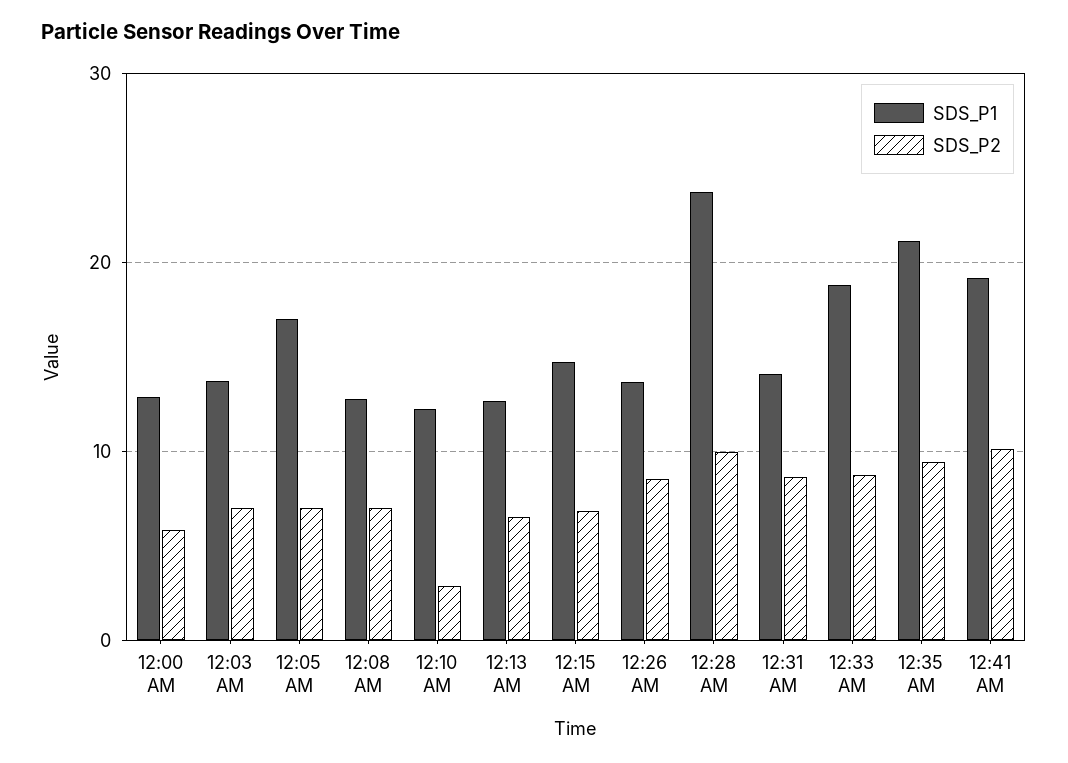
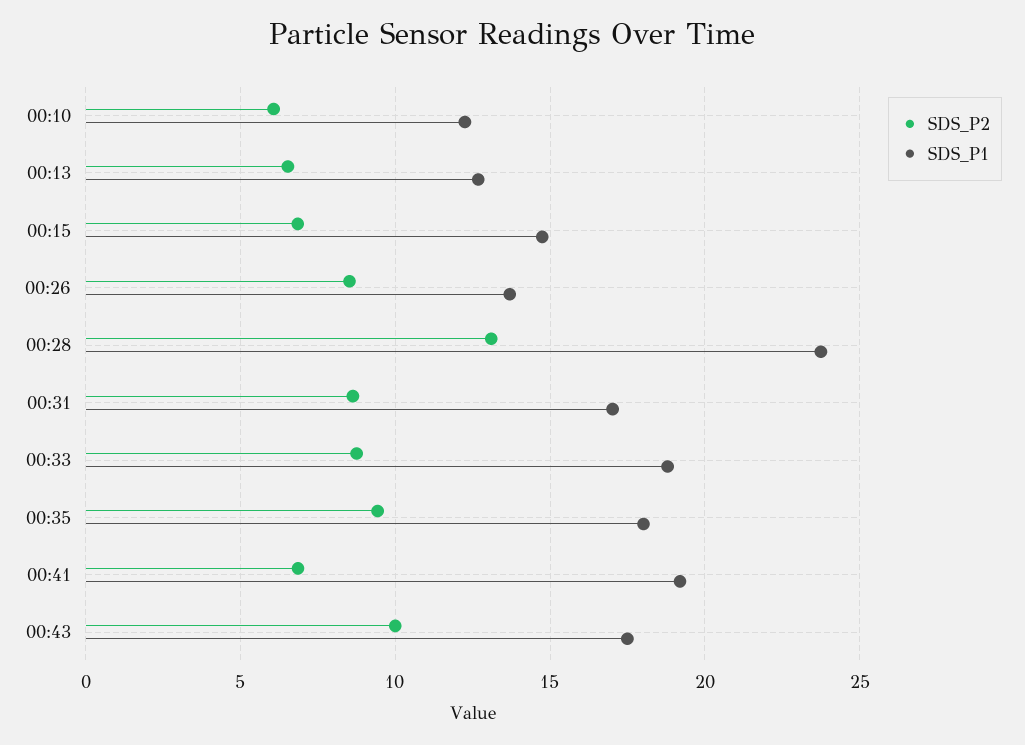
SDS_P1, 12:00 AM: 13 -> none
SDS_P2, 12:00 AM: 6 -> none
SDS_P1, 12:03 AM: 14 -> none
SDS_P2, 12:03 AM: 7 -> none
SDS_P1, 12:05 AM: 17 -> none
SDS_P2, 12:05 AM: 7 -> none
SDS_P1, 12:08 AM: 13 -> none
SDS_P2, 12:08 AM: 7 -> none
SDS_P2, 12:10 AM: 3 -> 6
SDS_P2, 12:28 AM: 10 -> 13
SDS_P1, 12:31 AM: 14 -> 17
SDS_P1, 12:35 AM: 21 -> 18
SDS_P2, 12:41 AM: 10 -> 7
SDS_P2, 00:43: none -> 10
SDS_P1, 00:43: none -> 17.5

